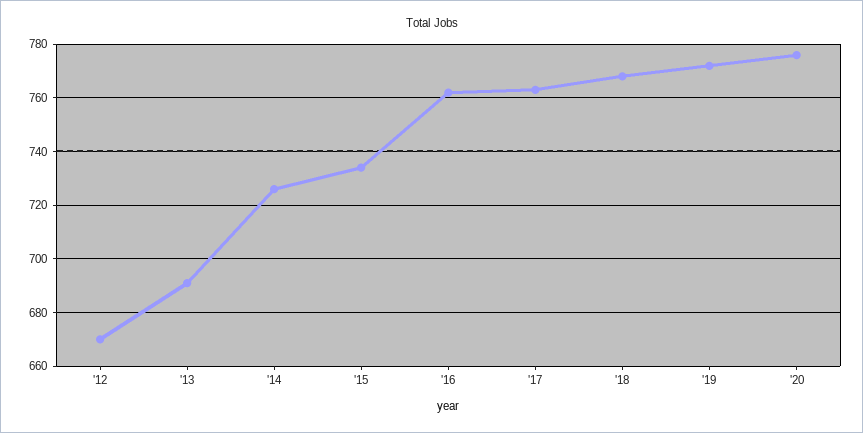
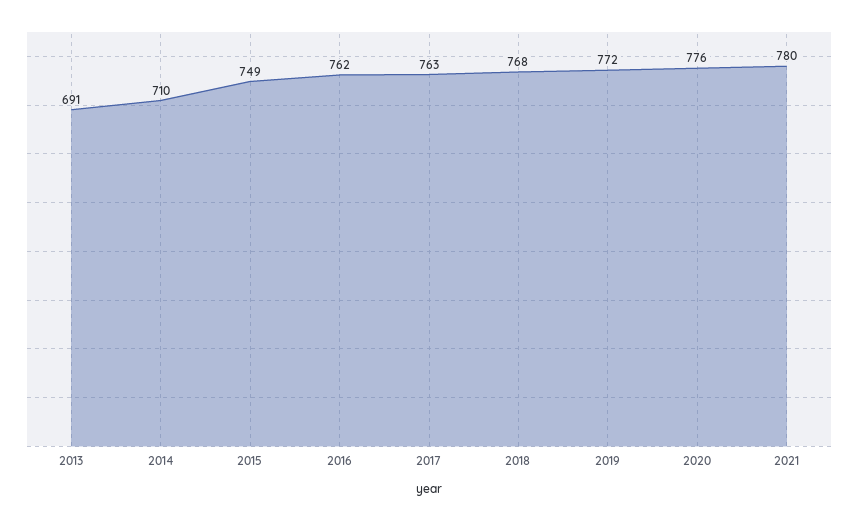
'12: 670 -> none
'14: 725 -> 710
'15: 735 -> 749
2021: none -> 780

